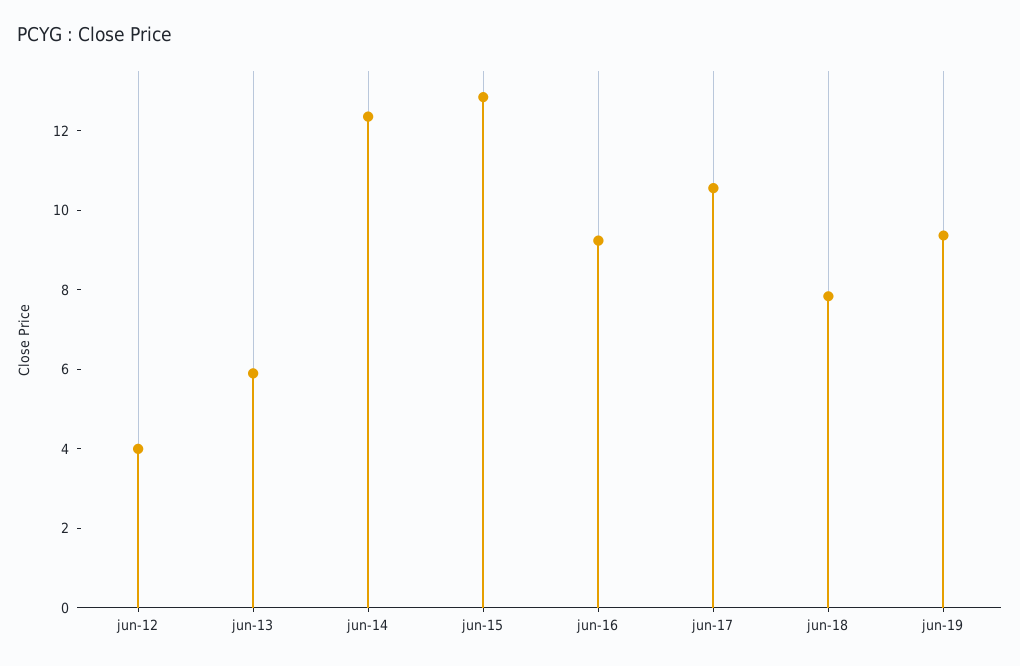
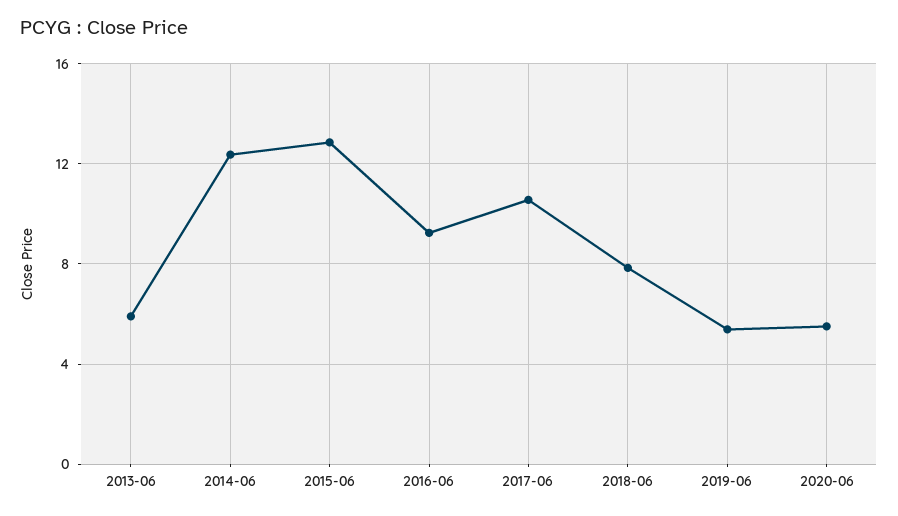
jun-12: 4 -> none
jun-19: 9.5 -> 5.5
2020-06: none -> 5.5

